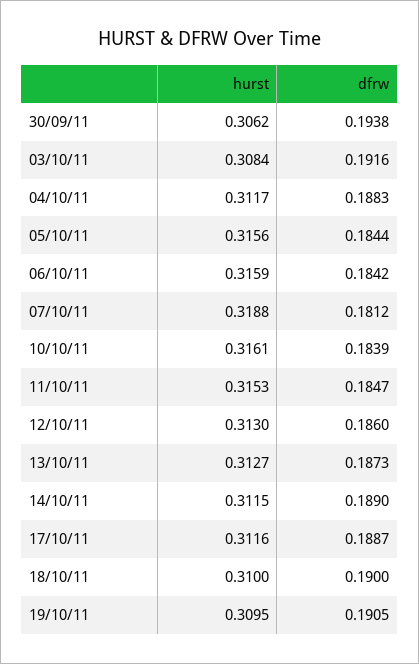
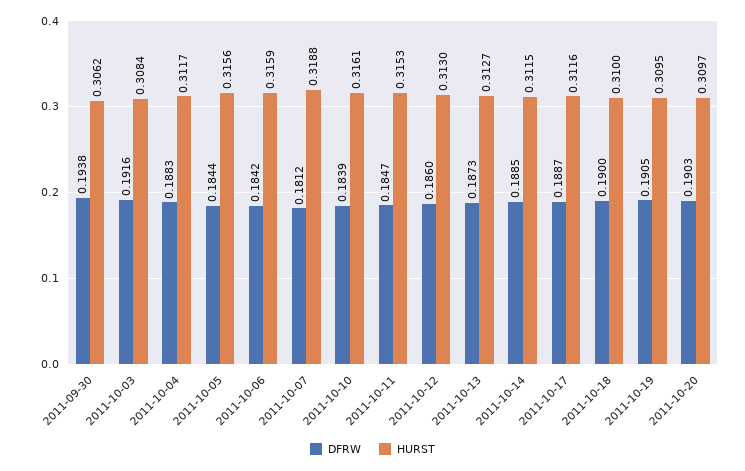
dfrw, 14/10/11: 0.189 -> 0.1885
dfrw, 2011-10-20: none -> 0.1903
hurst, 2011-10-20: none -> 0.3097

